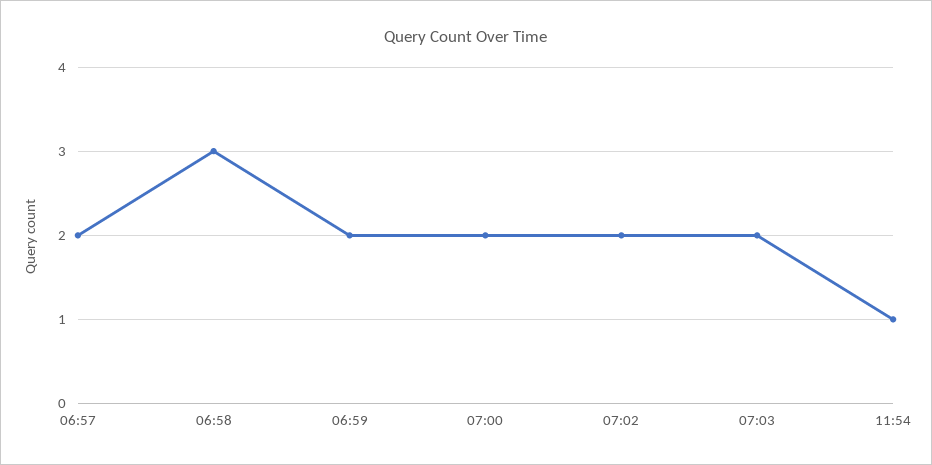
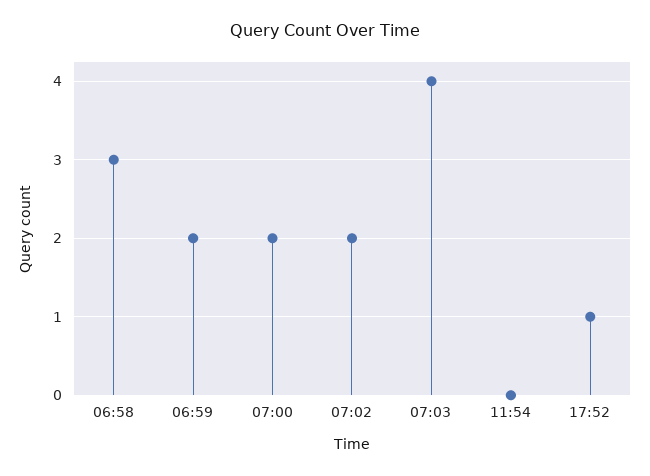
06:57: 2 -> none
07:03: 2 -> 4
11:54: 1 -> 0
17:52: none -> 1

